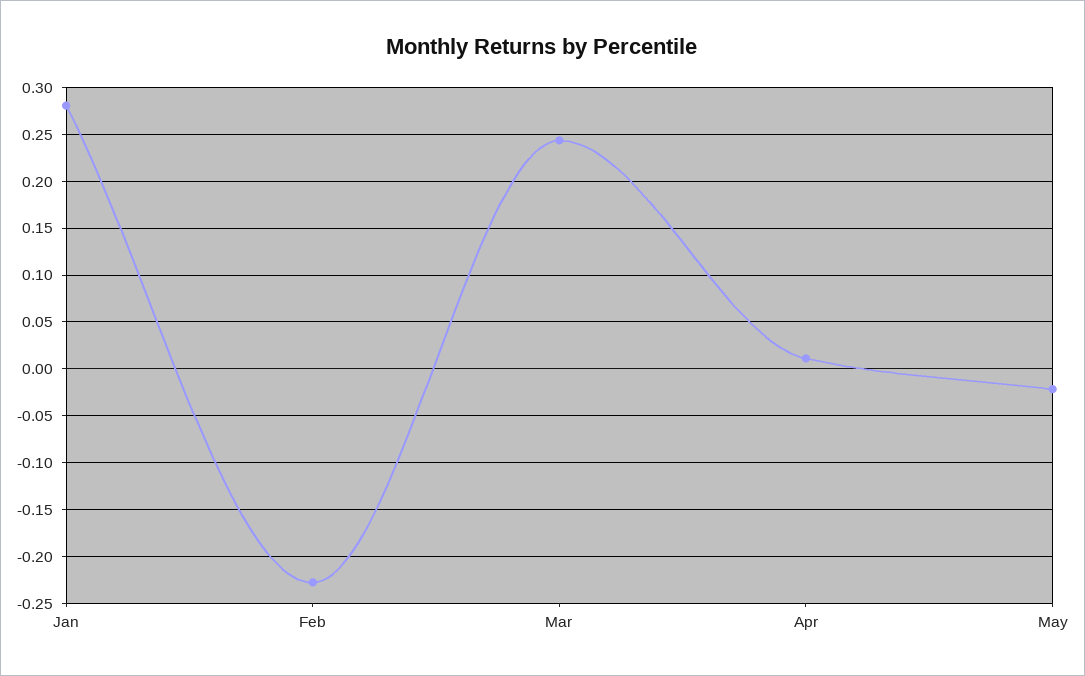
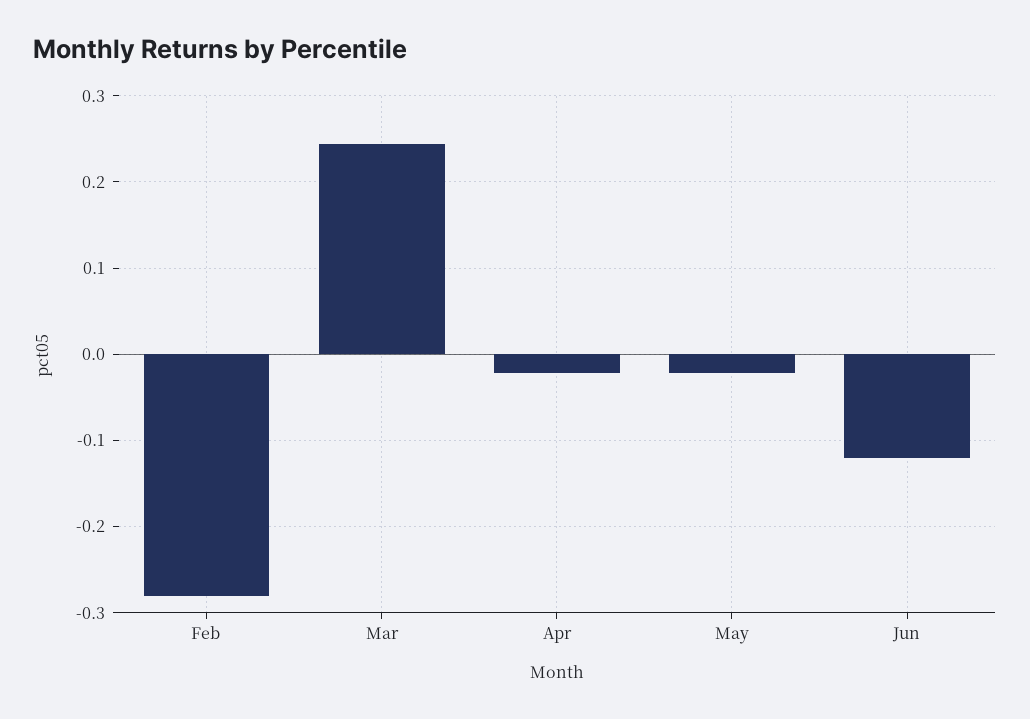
Jan: 0.28 -> none
Feb: -0.23 -> -0.28
Apr: 0.01 -> -0.02
Jun: none -> -0.12

